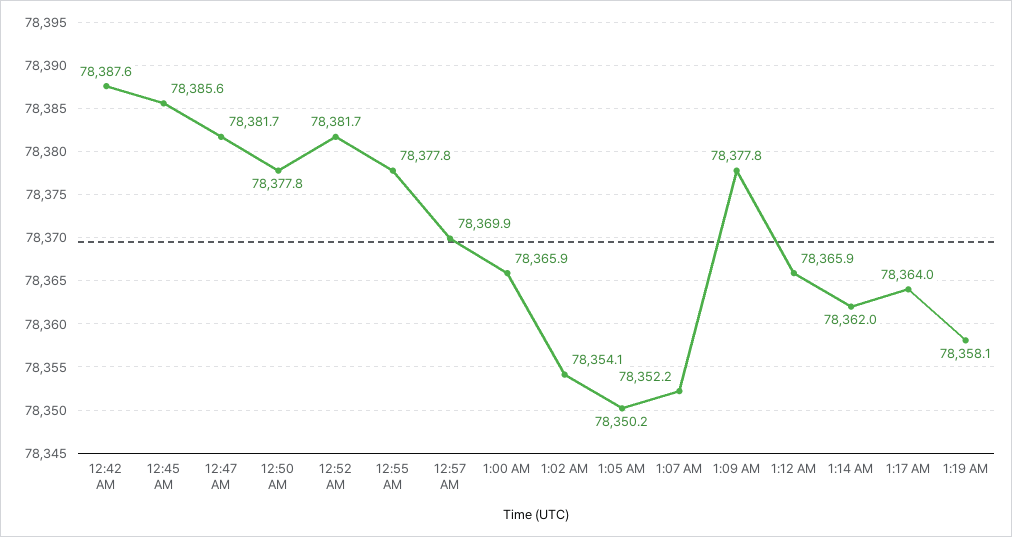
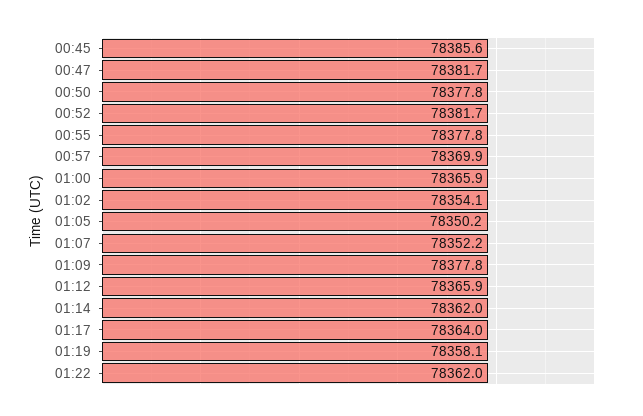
12:42 AM: 78387.6 -> none
01:22: none -> 78362

